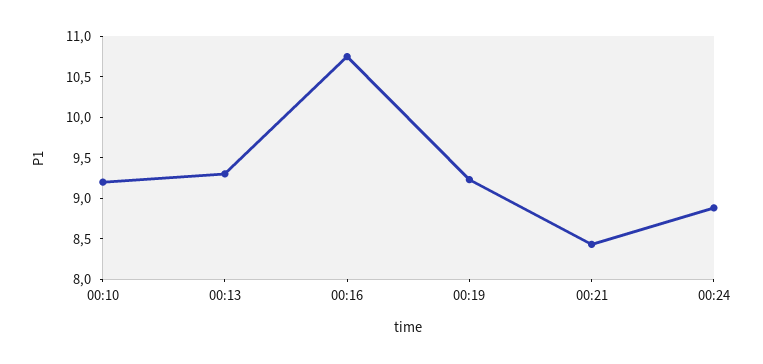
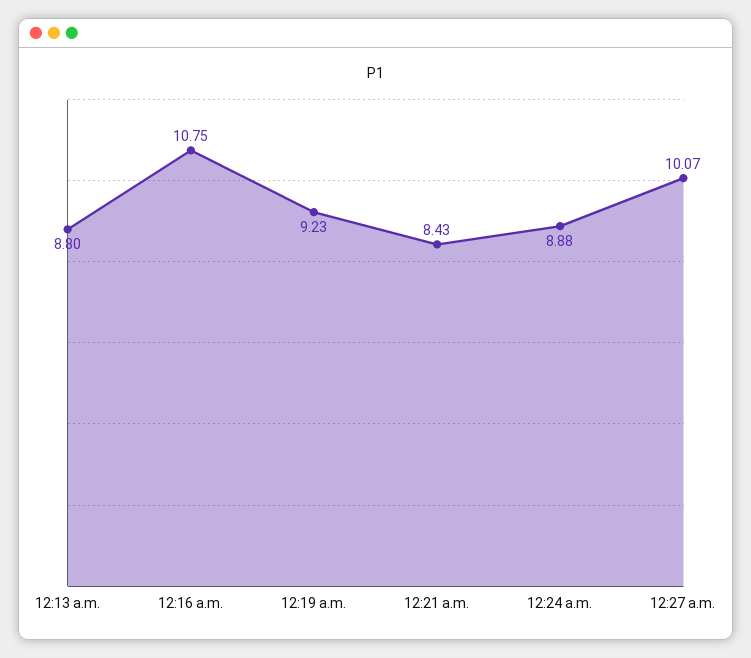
00:10: 9.2 -> none
00:13: 9.3 -> 8.8
12:27 a.m.: none -> 10.07

